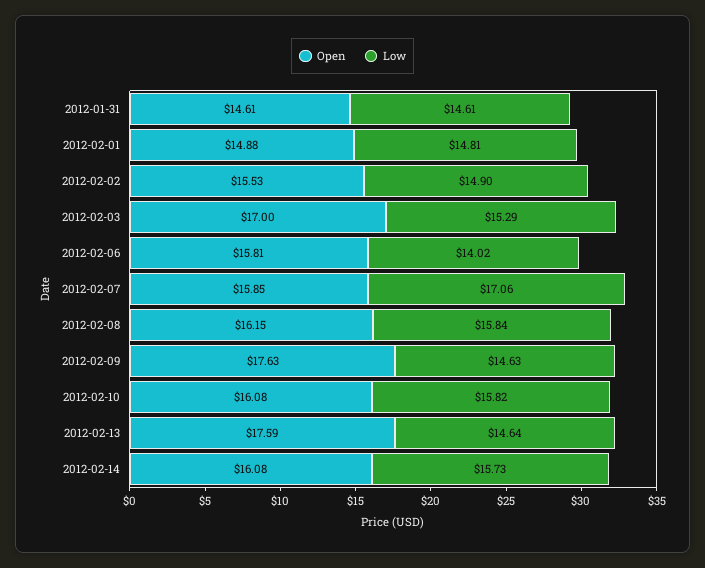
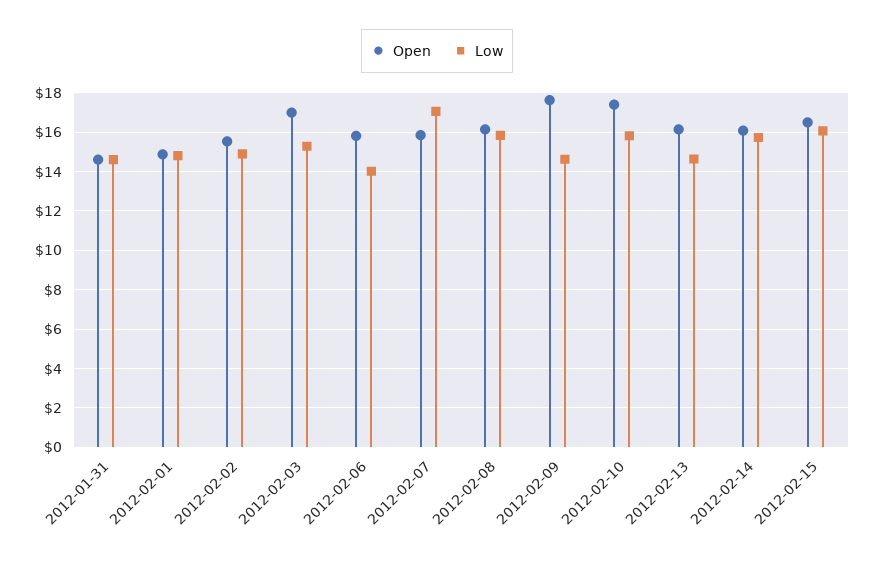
Open, 2012-02-10: 16.08 -> 17.5
Open, 2012-02-13: 17.59 -> 16
Open, 2012-02-15: none -> 16.5
Low, 2012-02-15: none -> 16

